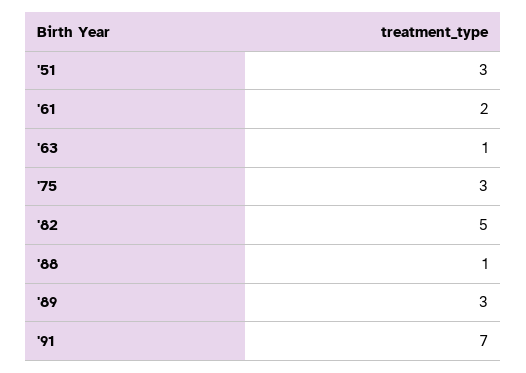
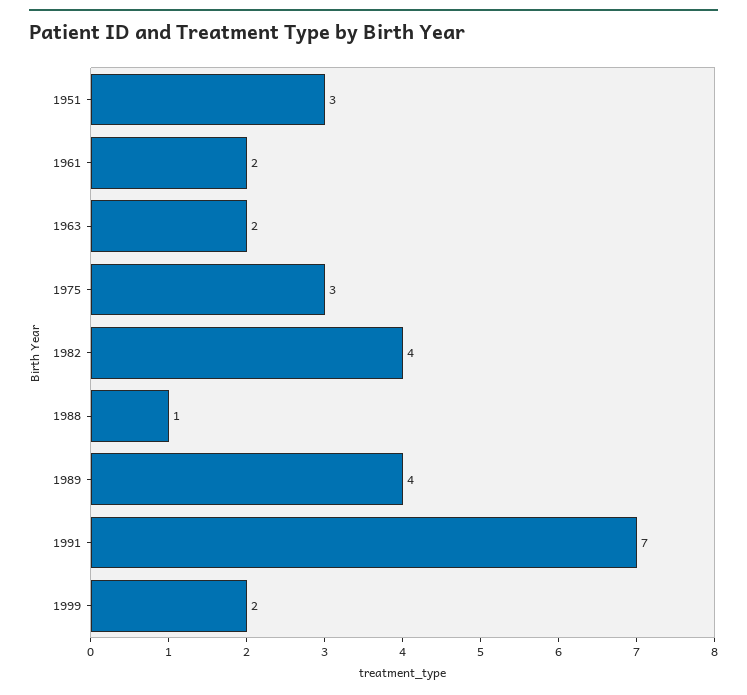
'63: 1 -> 2
'82: 5 -> 4
'89: 3 -> 4
1999: none -> 2

